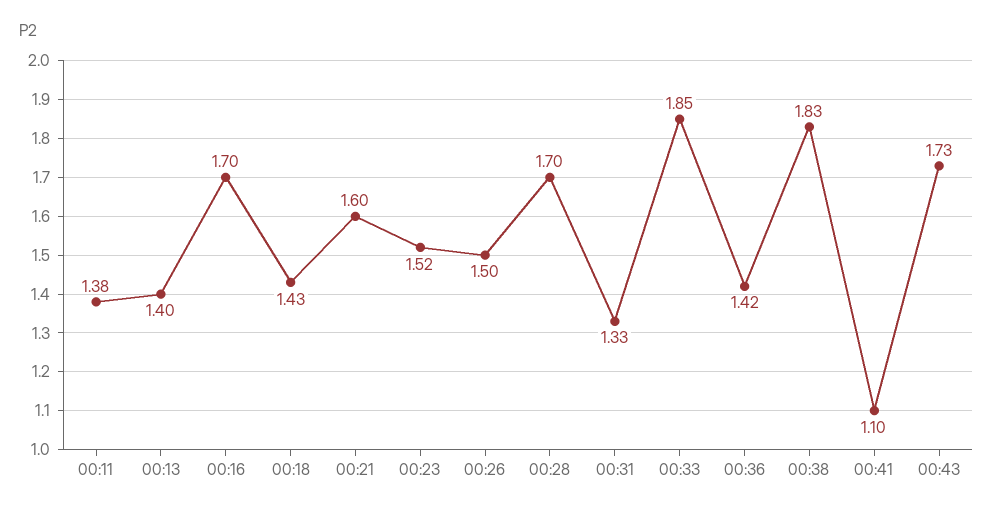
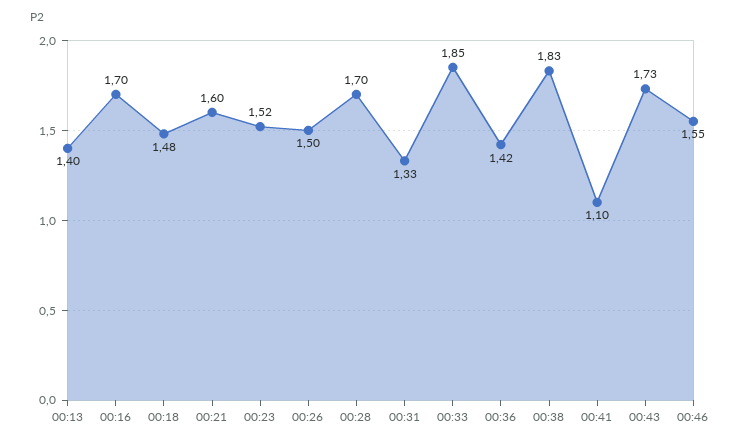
00:11: 1.38 -> none
00:18: 1.43 -> 1.48
00:46: none -> 1.55

